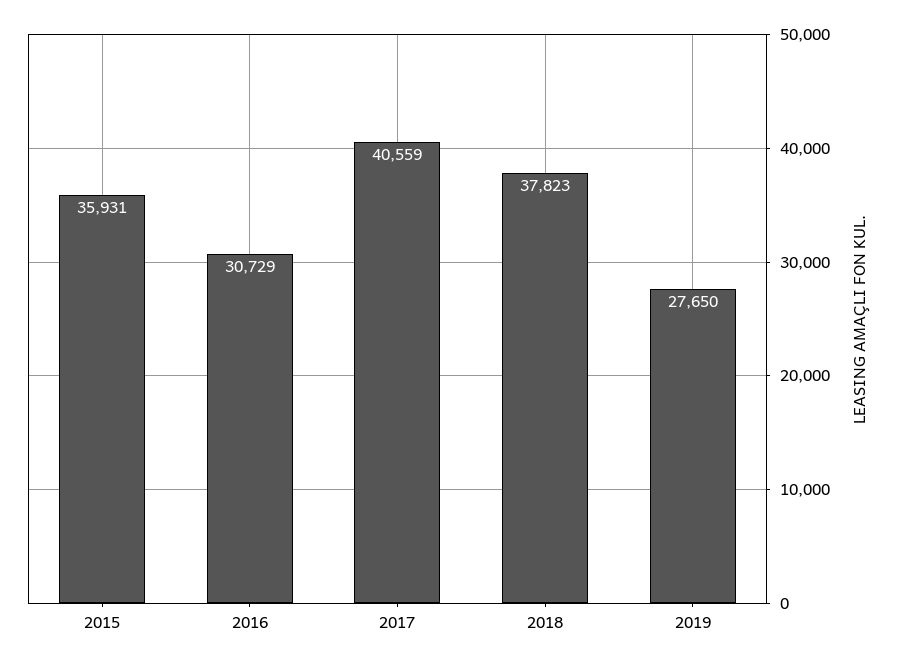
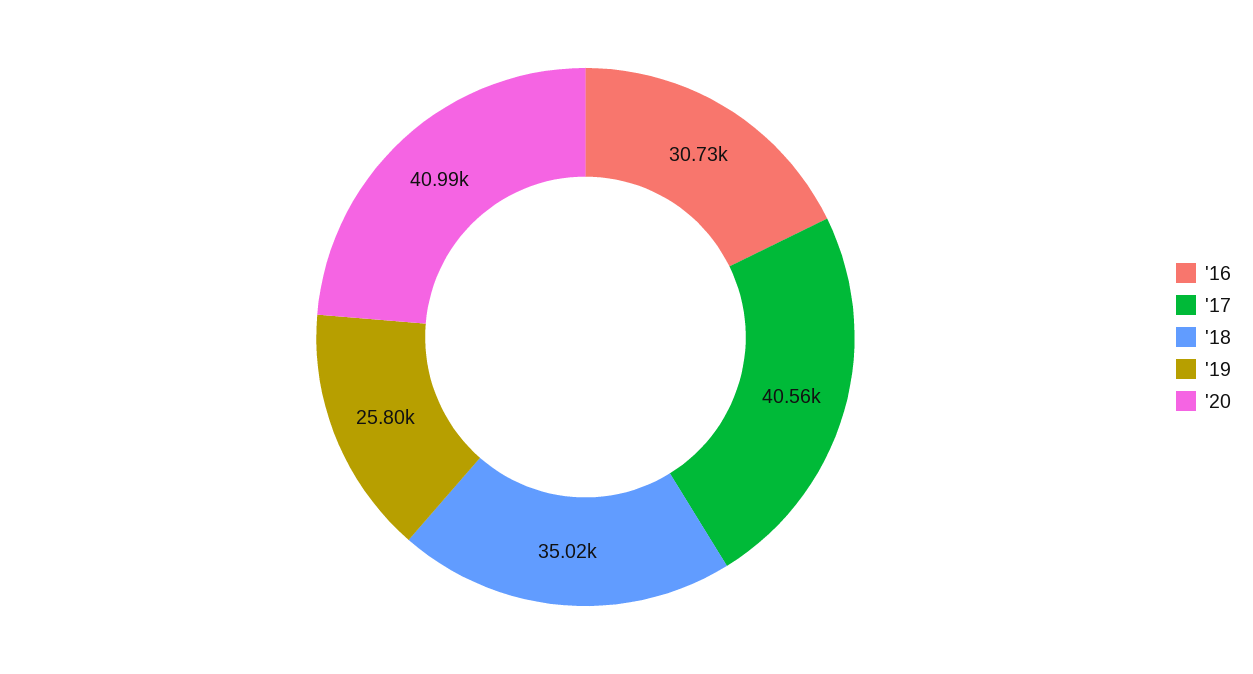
2015: 35931 -> none
2018: 37823 -> 35020
2019: 27650 -> 25800
'20: none -> 40990

